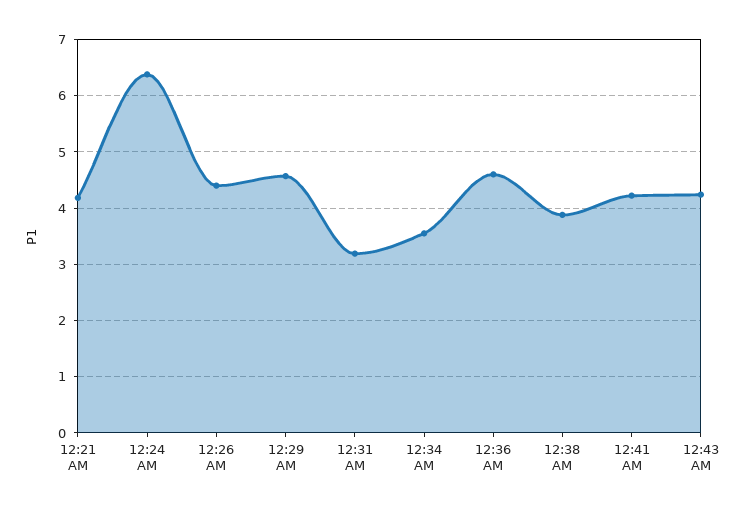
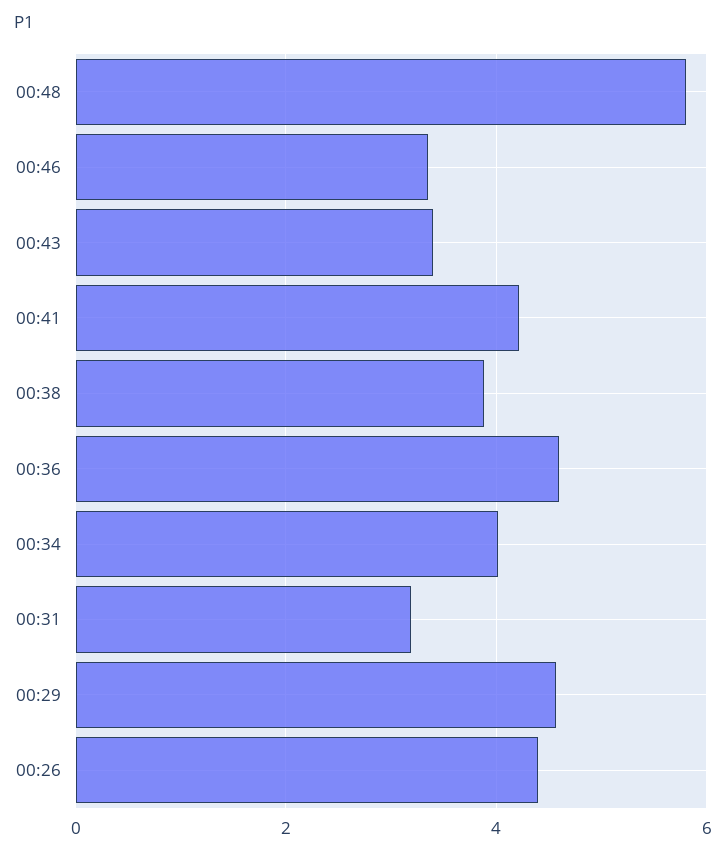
12:21 AM: 4.2 -> none
12:24 AM: 6.4 -> none
12:34 AM: 3.6 -> 4
12:43 AM: 4.2 -> 3.4
00:48: none -> 5.8
00:46: none -> 3.4

